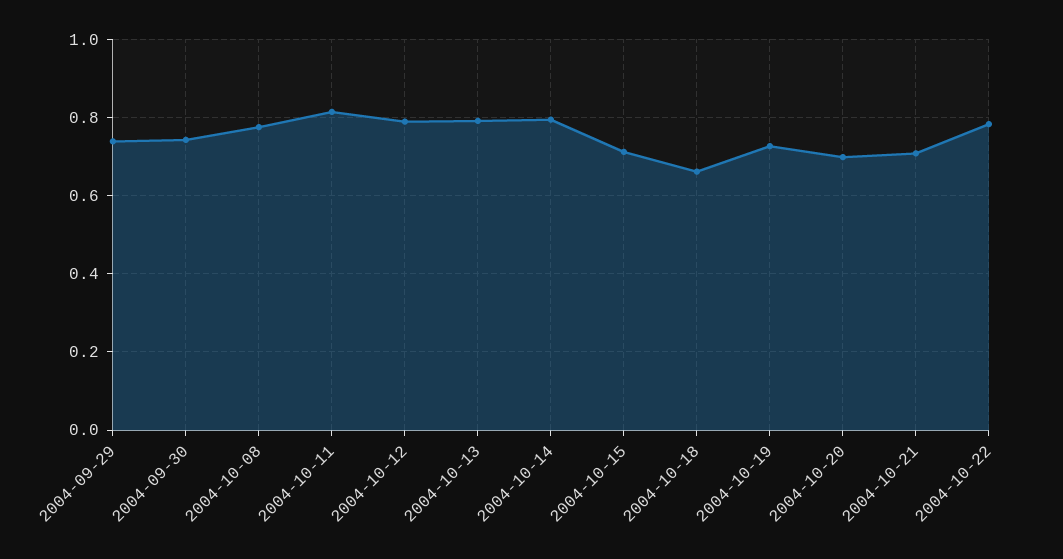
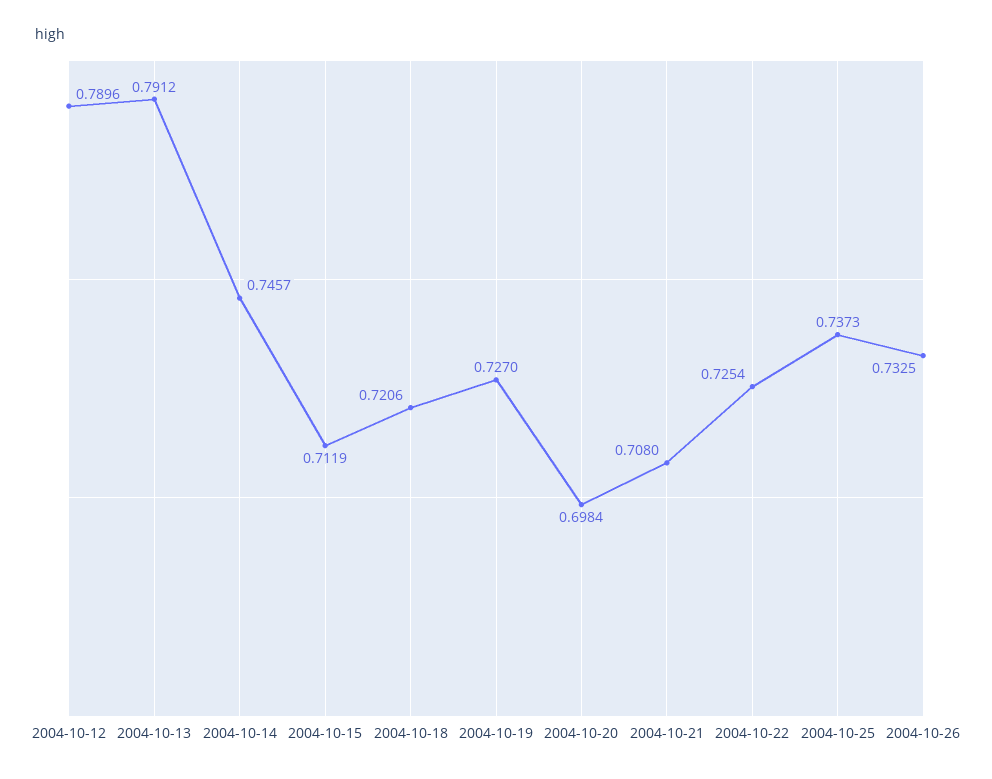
2004-09-29: 0.74 -> none
2004-09-30: 0.74 -> none
2004-10-08: 0.78 -> none
2004-10-11: 0.82 -> none
2004-10-14: 0.8 -> 0.7457
2004-10-18: 0.66 -> 0.7206
2004-10-22: 0.78 -> 0.7254
2004-10-25: none -> 0.7373
2004-10-26: none -> 0.7325

